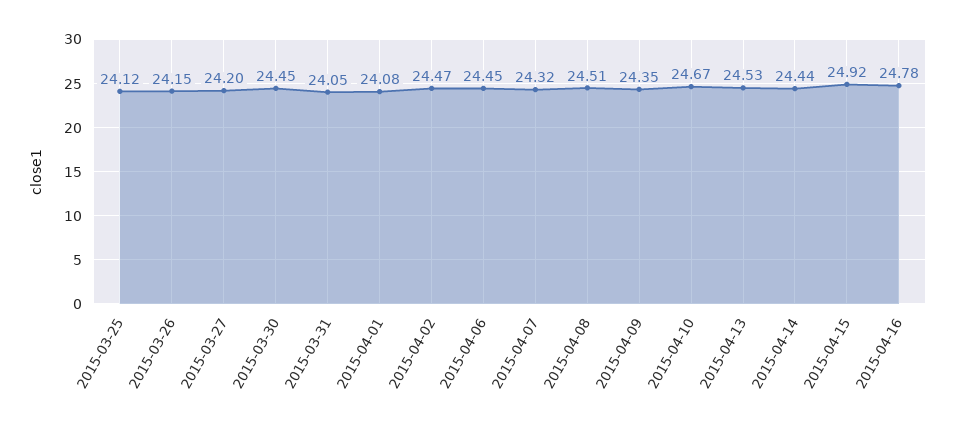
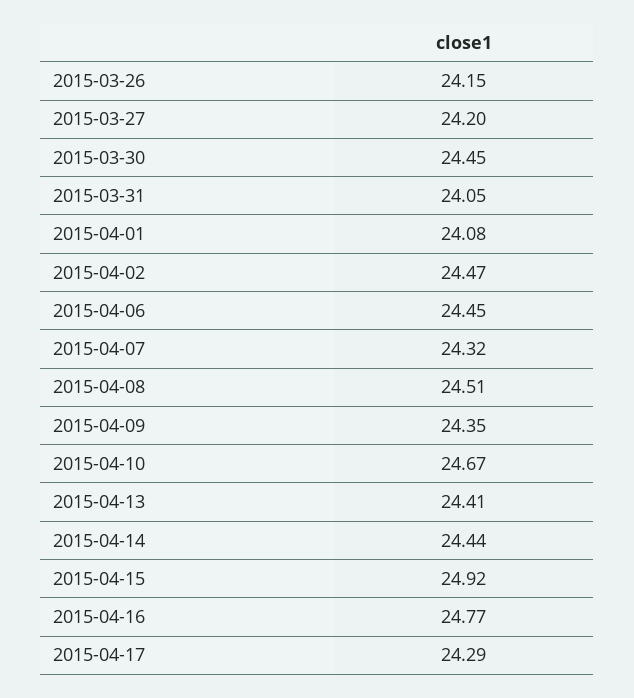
2015-03-25: 24.12 -> none
2015-04-13: 24.53 -> 24.41
2015-04-16: 24.78 -> 24.77
2015-04-17: none -> 24.29

